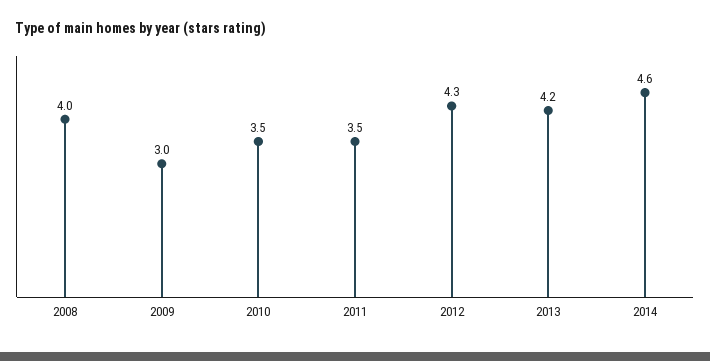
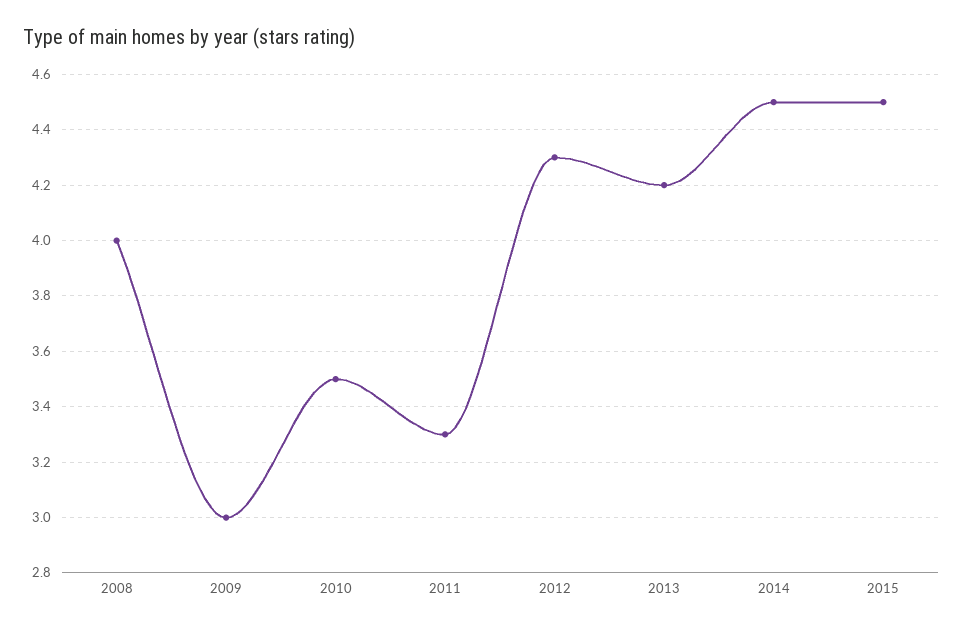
2011: 3.5 -> 3.3
2014: 4.6 -> 4.5
2015: none -> 4.5

